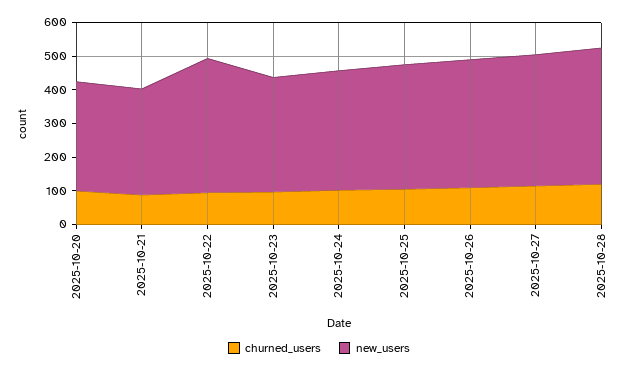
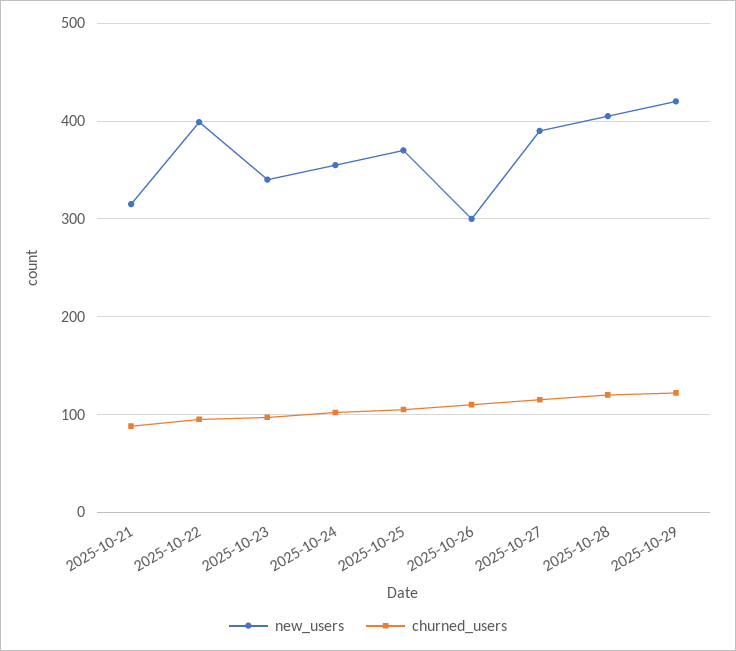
churned_users, 2025-10-20: 100 -> none
new_users, 2025-10-20: 325 -> none
new_users, 2025-10-26: 375 -> 300
new_users, 2025-10-29: none -> 420
churned_users, 2025-10-29: none -> 120

